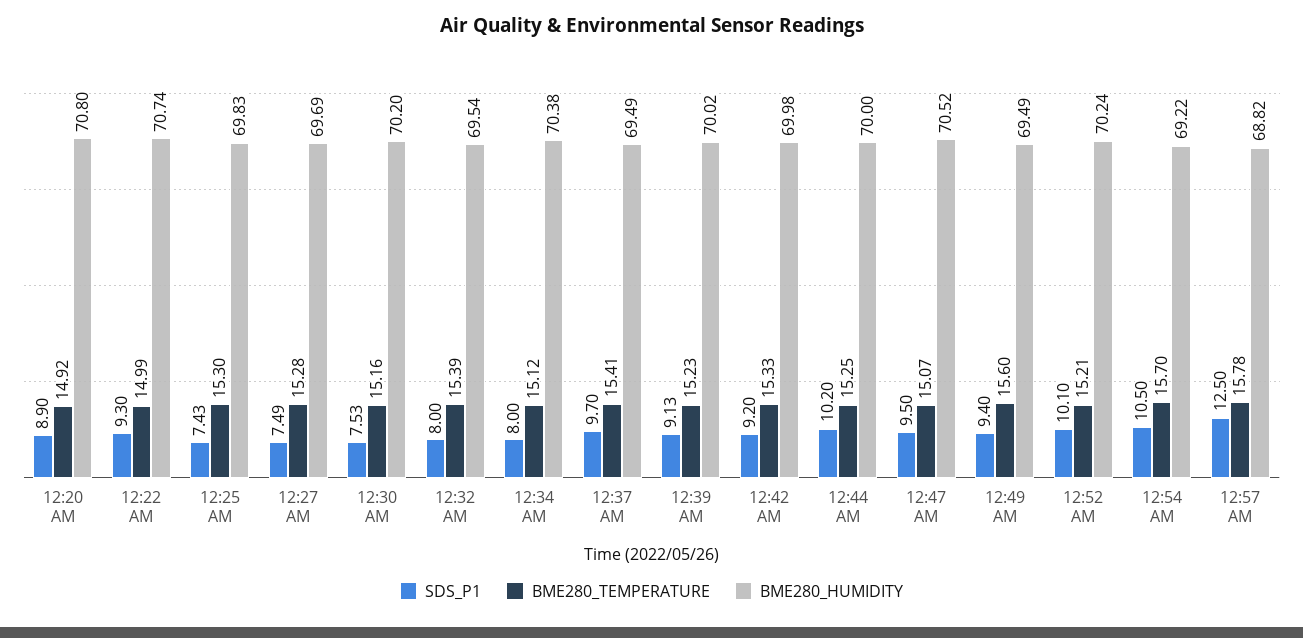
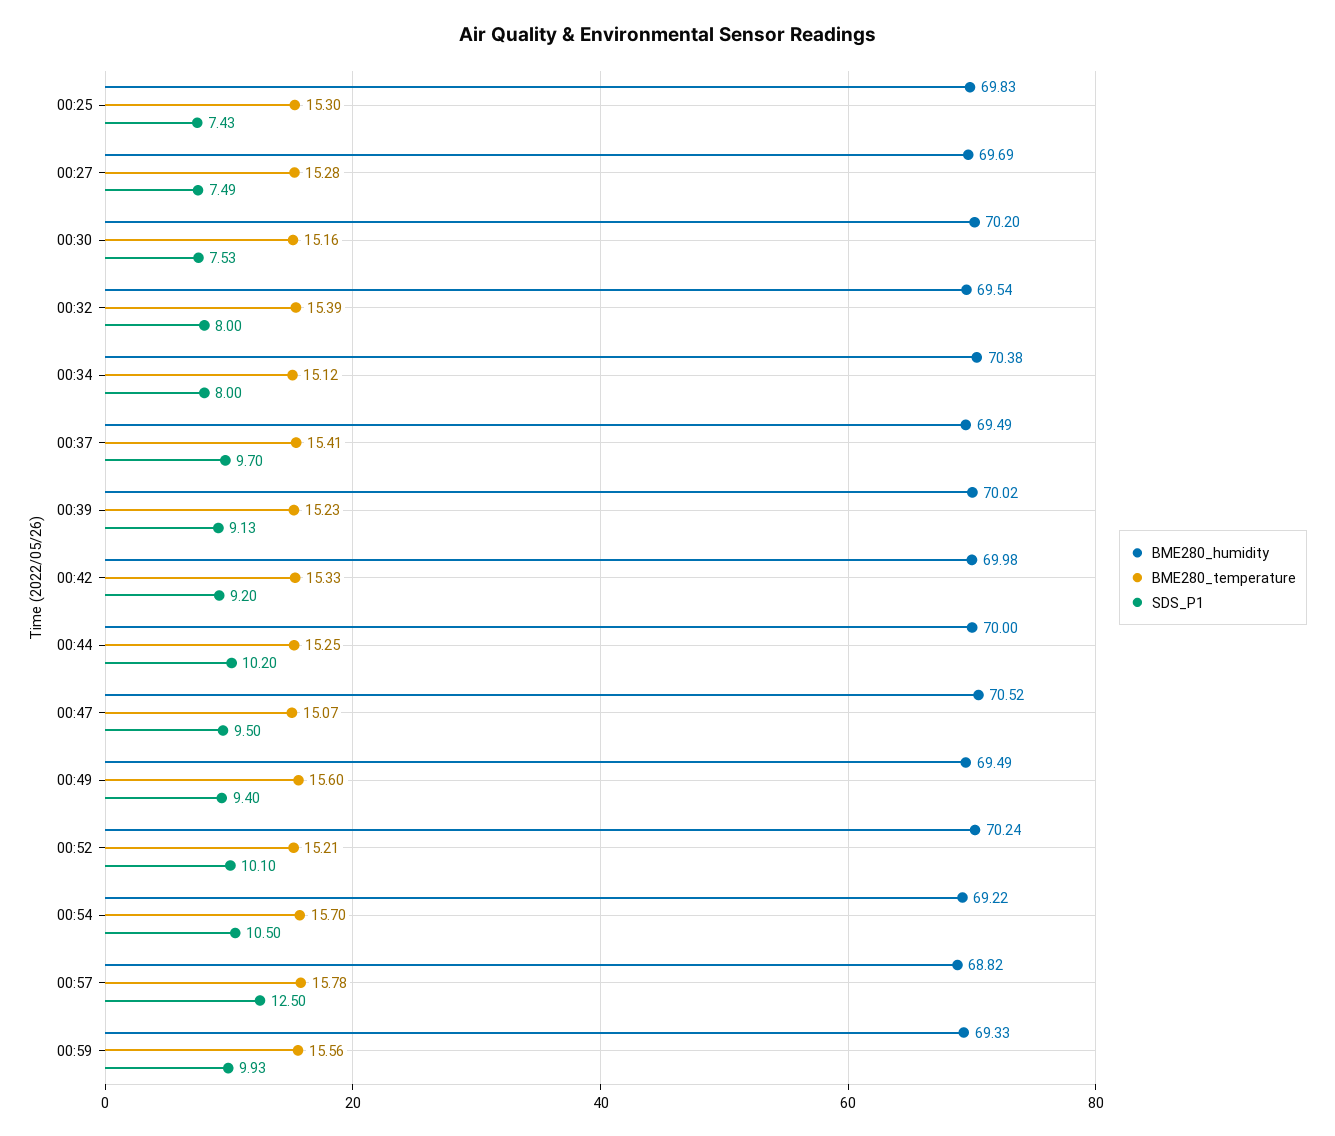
SDS_P1, 12:20 AM: 8.9 -> none
BME280_TEMPERATURE, 12:20 AM: 14.92 -> none
BME280_HUMIDITY, 12:20 AM: 70.8 -> none
SDS_P1, 12:22 AM: 9.3 -> none
BME280_TEMPERATURE, 12:22 AM: 14.99 -> none
BME280_HUMIDITY, 12:22 AM: 70.74 -> none
BME280_HUMIDITY, 00:59: none -> 69.33
BME280_TEMPERATURE, 00:59: none -> 15.56
SDS_P1, 00:59: none -> 9.93

